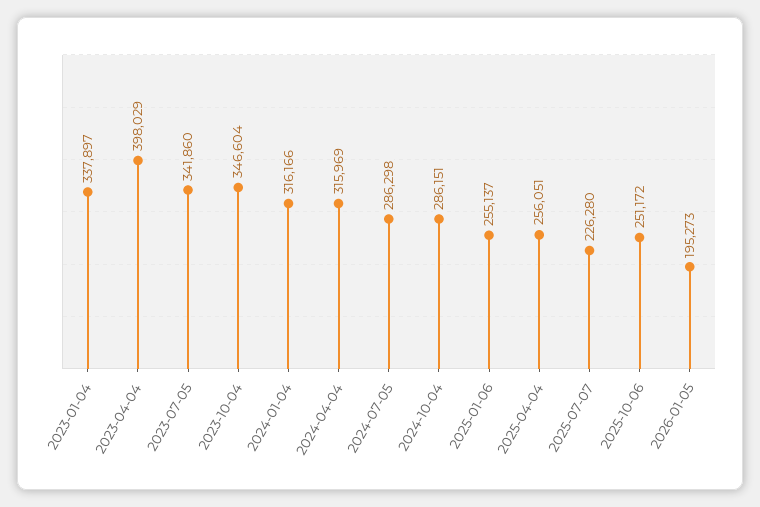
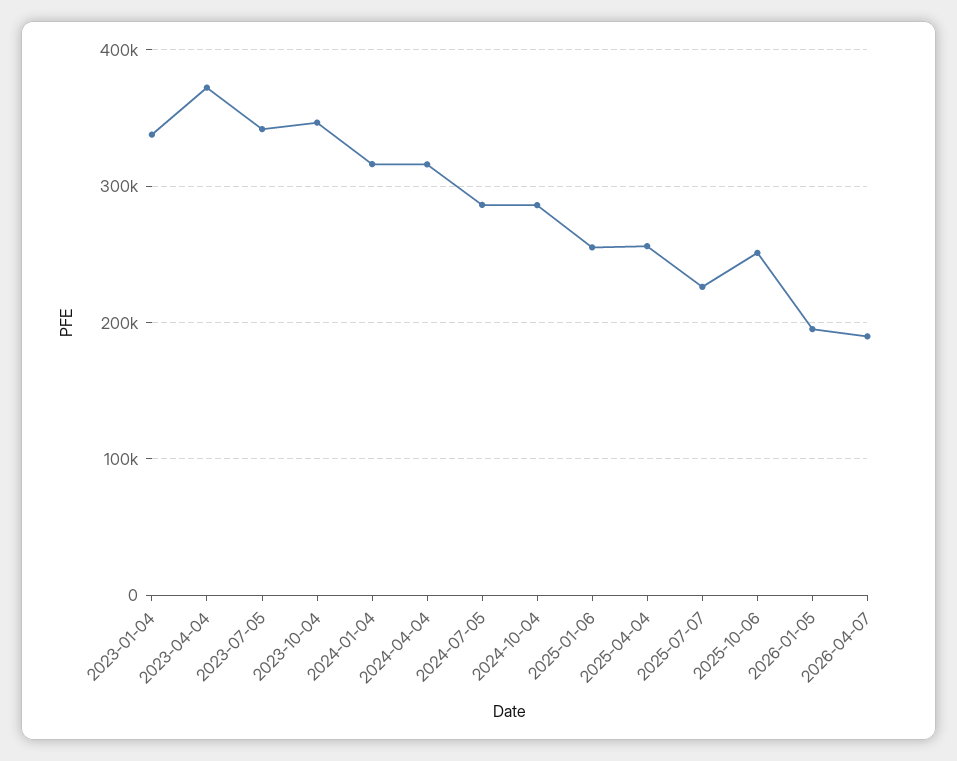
2023-04-04: 398029 -> 370000
2026-04-07: none -> 190000

